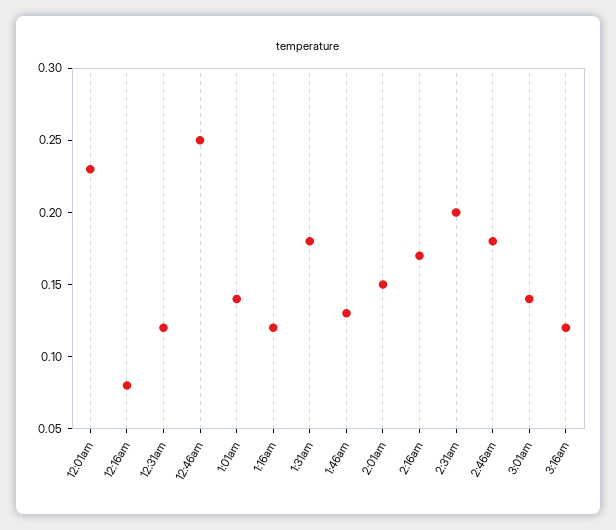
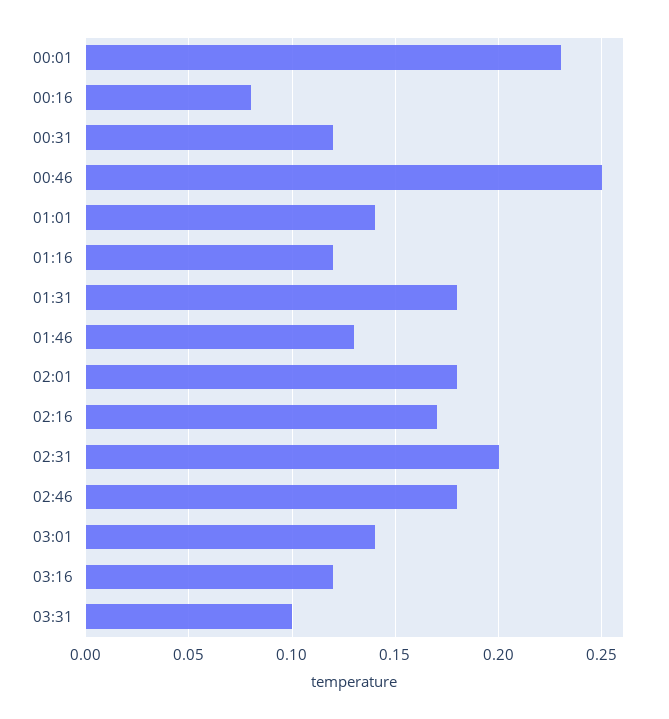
2:01am: 0.15 -> 0.18
03:31: none -> 0.1

